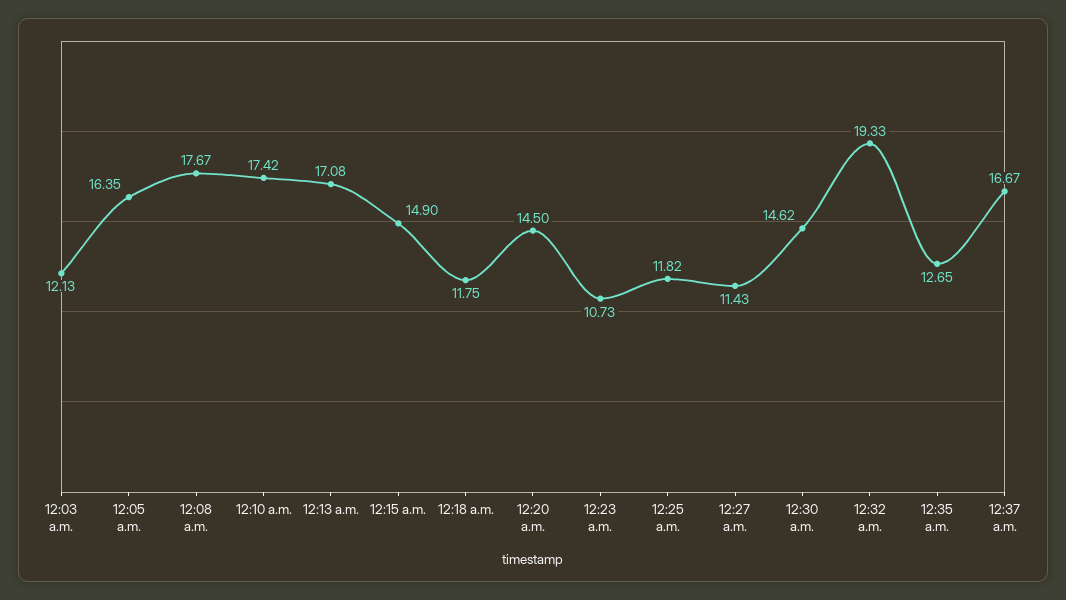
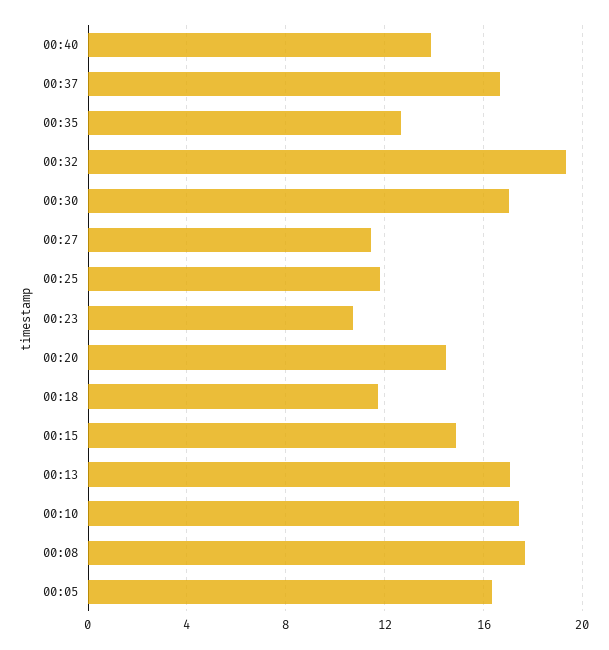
12:03 a.m.: 12.13 -> none
12:30 a.m.: 14.62 -> 17
00:40: none -> 14

